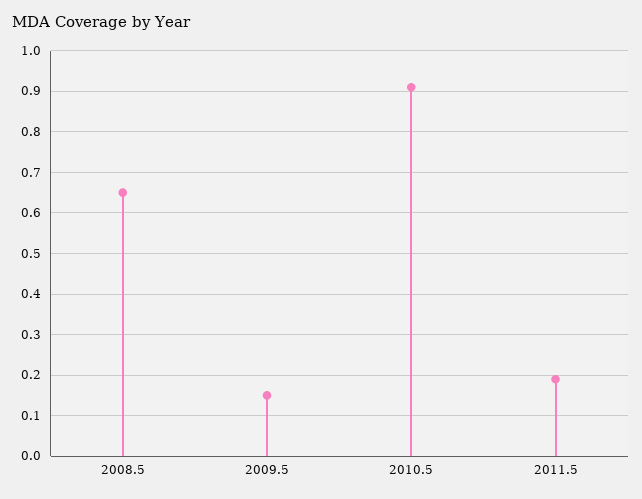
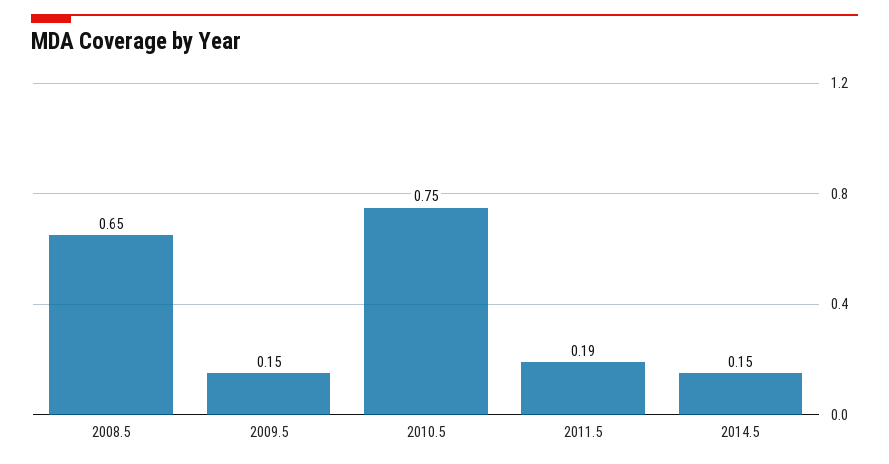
2010.5: 0.9 -> 0.75
2014.5: none -> 0.15

